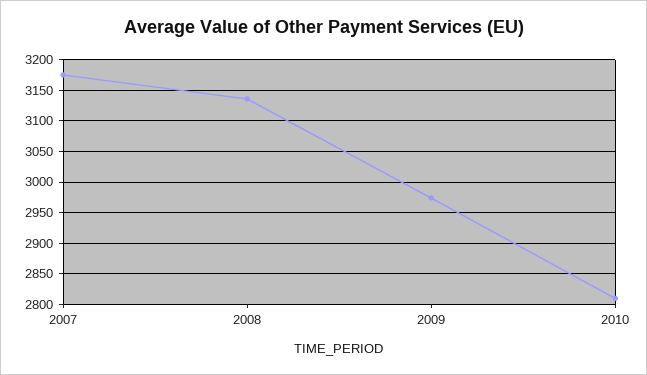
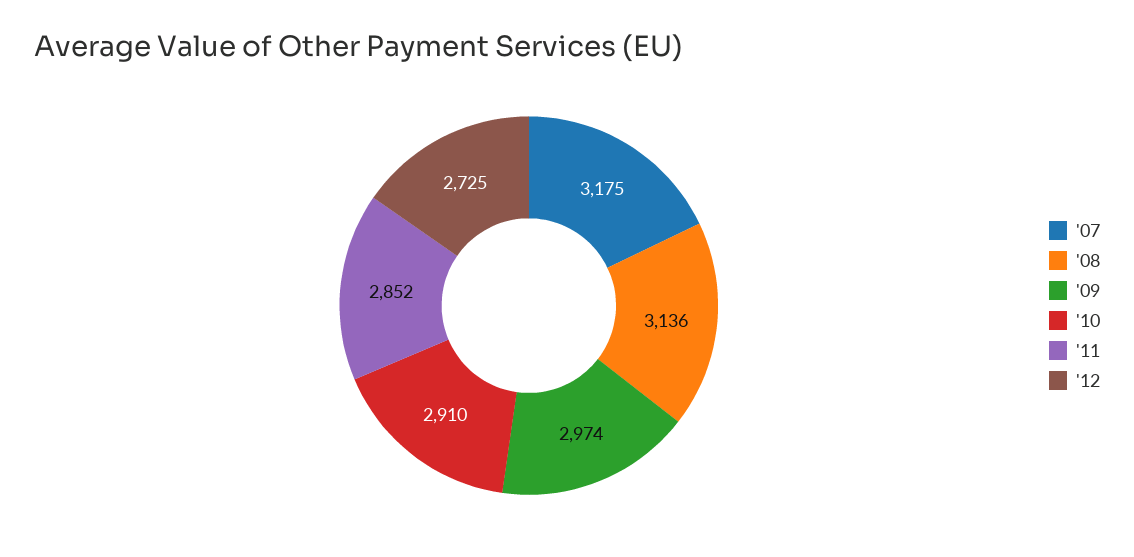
2010: 2810 -> 2910
'11: none -> 2852
'12: none -> 2725

